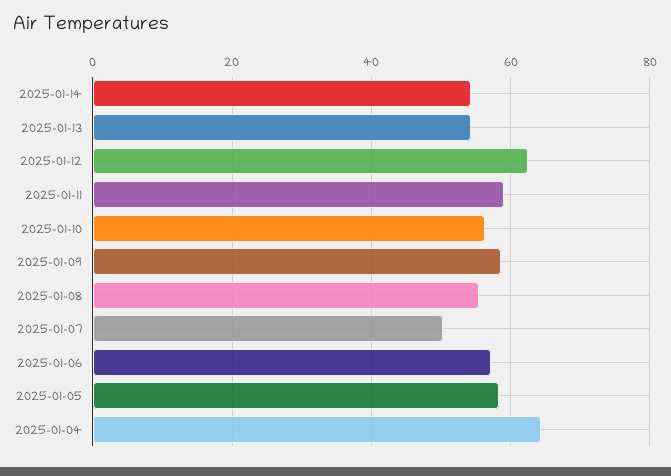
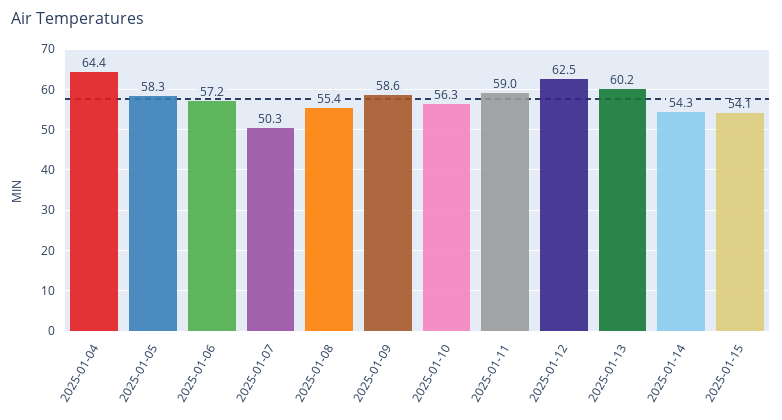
2025-01-13: 54 -> 60.2
2025-01-15: none -> 54.1

